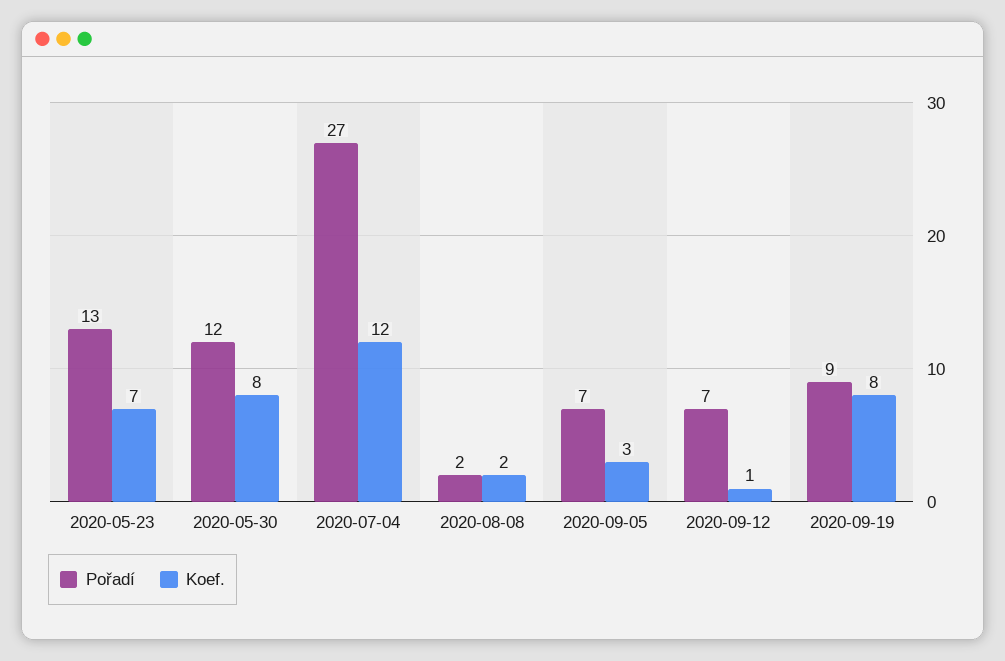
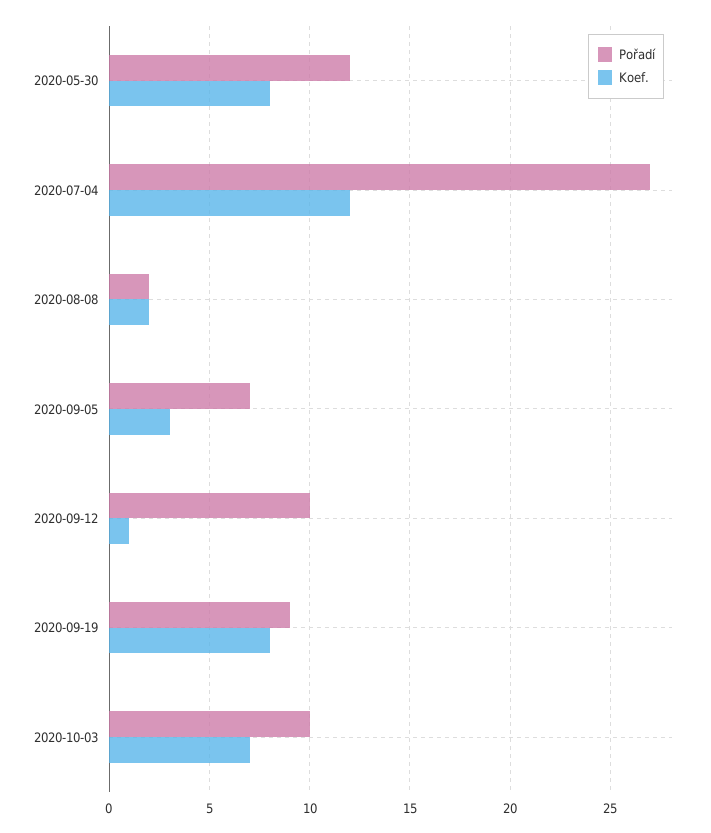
Pořadí, 2020-05-23: 13 -> none
Koef., 2020-05-23: 7 -> none
Pořadí, 2020-09-12: 7 -> 10
Pořadí, 2020-10-03: none -> 10
Koef., 2020-10-03: none -> 7

